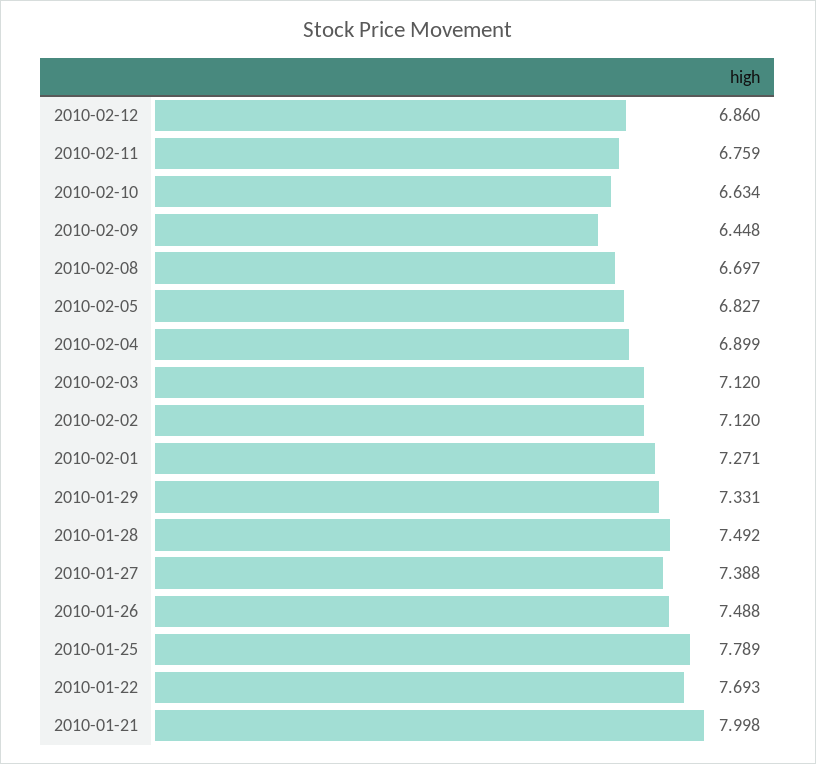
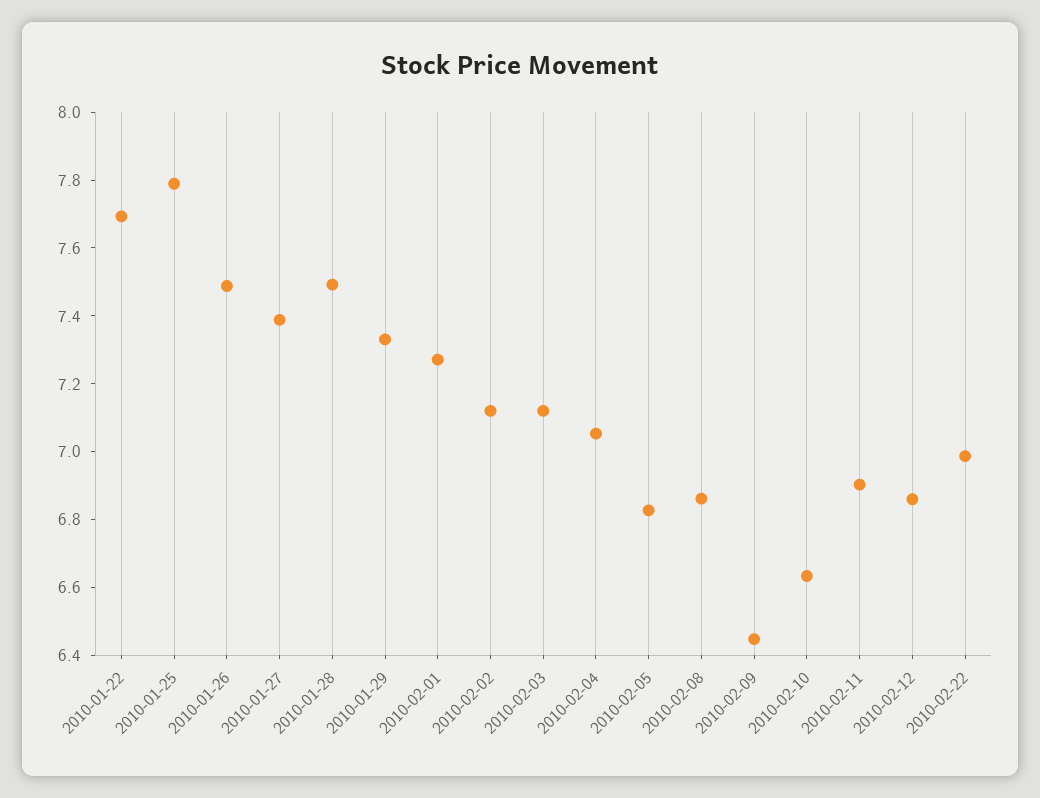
2010-02-11: 6.759 -> 6.9
2010-02-08: 6.697 -> 6.85
2010-02-04: 6.899 -> 7.05
2010-01-21: 7.998 -> none
2010-02-22: none -> 7

